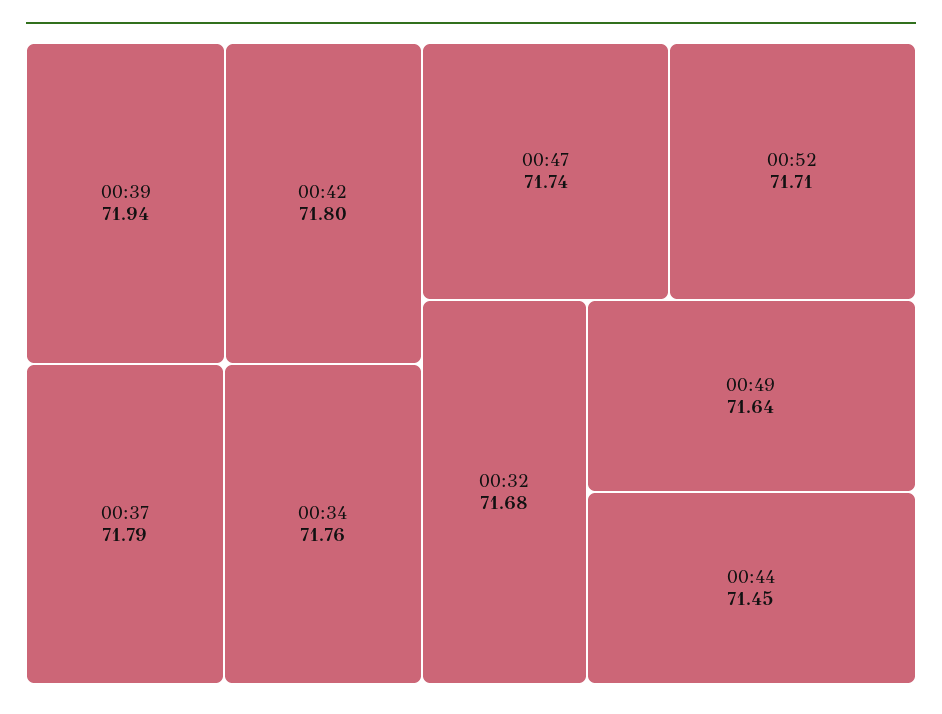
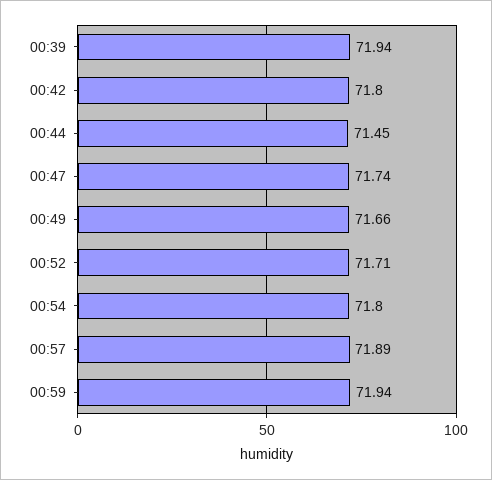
00:37: 71.79 -> none
00:34: 71.76 -> none
00:32: 71.68 -> none
00:49: 71.64 -> 71.66
00:54: none -> 71.8
00:57: none -> 71.89
00:59: none -> 71.94

